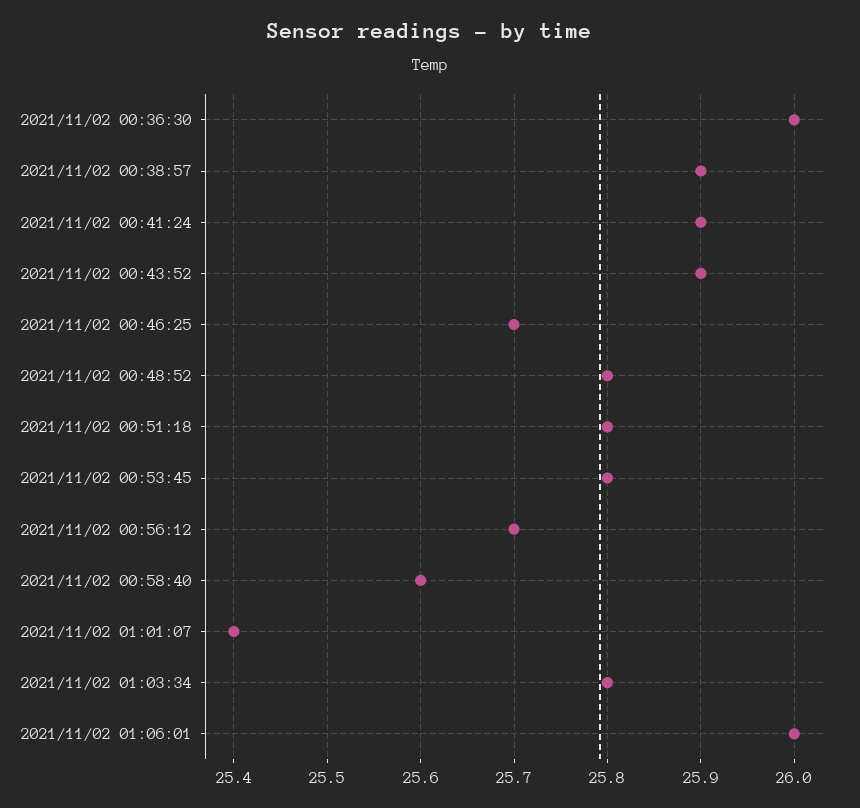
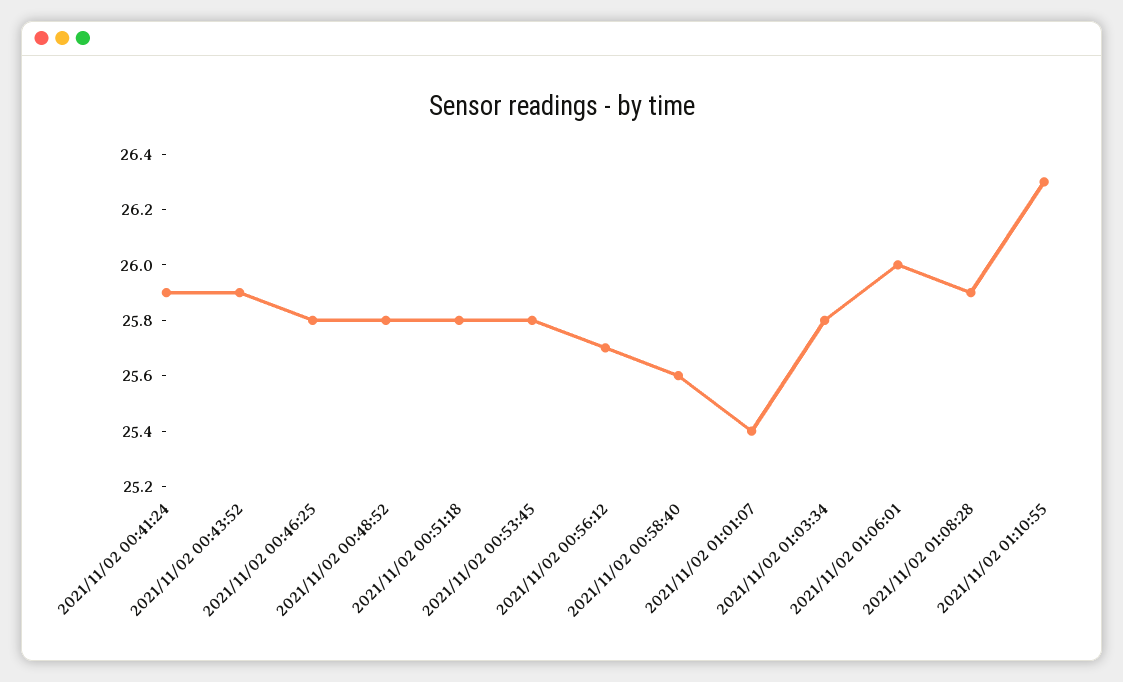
2021/11/02 00:36:30: 26 -> none
2021/11/02 00:38:57: 25.9 -> none
2021/11/02 00:46:25: 25.7 -> 25.8
2021/11/02 01:08:28: none -> 25.9
2021/11/02 01:10:55: none -> 26.3

